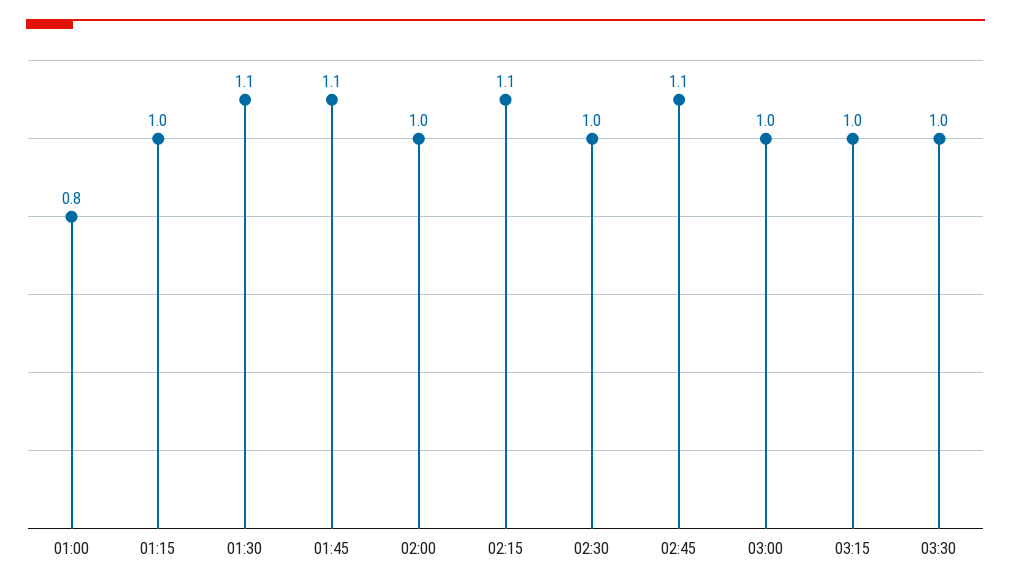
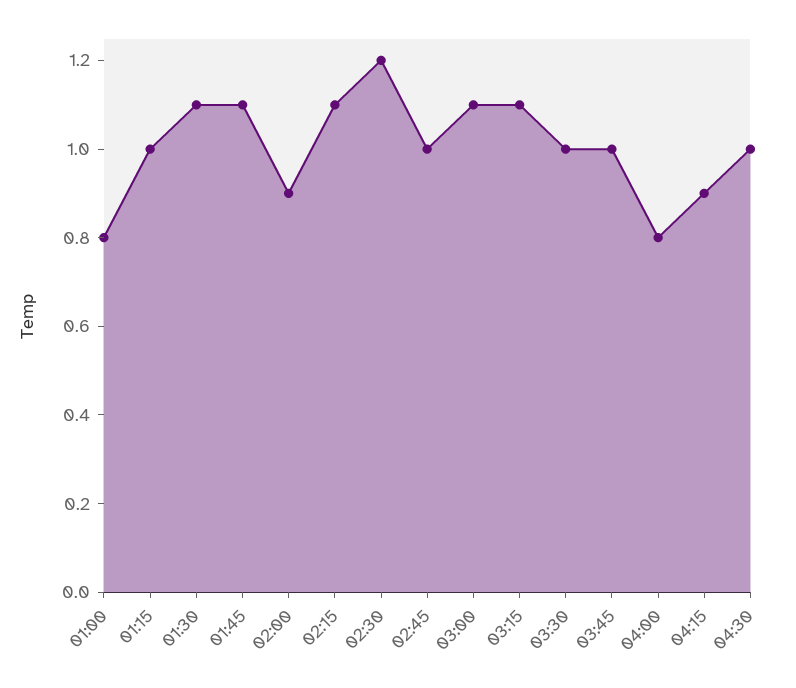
02:00: 1 -> 0.9
02:30: 1 -> 1.2
02:45: 1.1 -> 1
03:00: 1 -> 1.1
03:15: 1 -> 1.1
03:45: none -> 1
04:00: none -> 0.8
04:15: none -> 0.9
04:30: none -> 1

